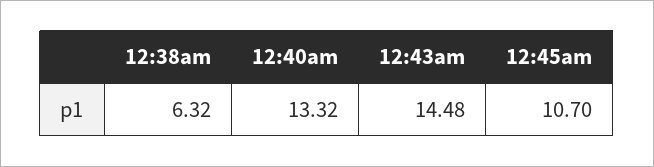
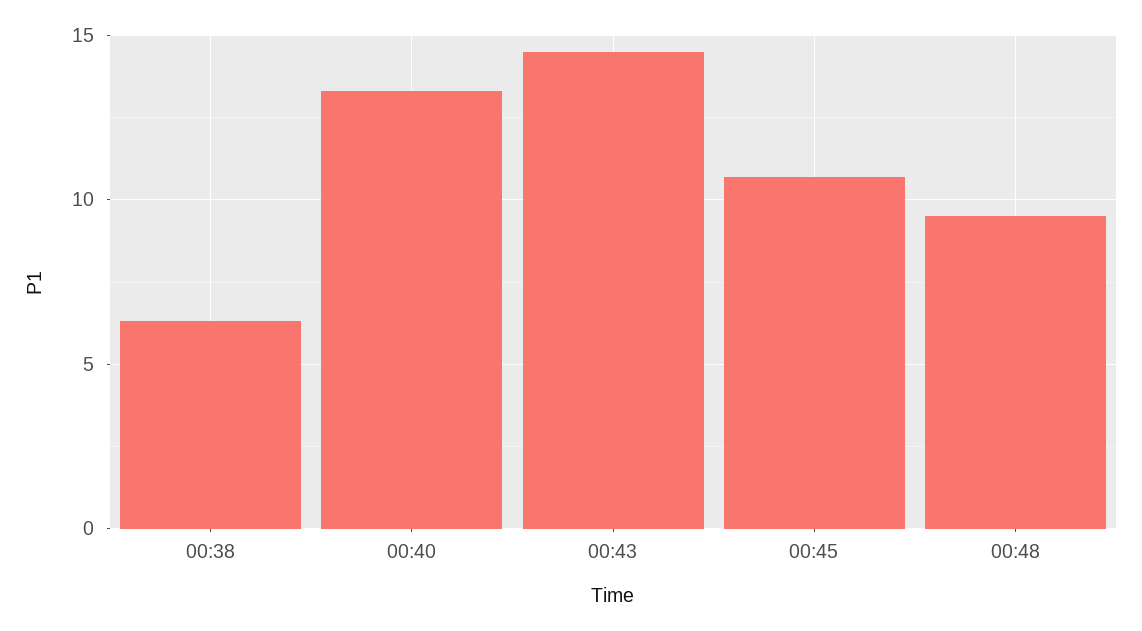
00:48: none -> 9.5

